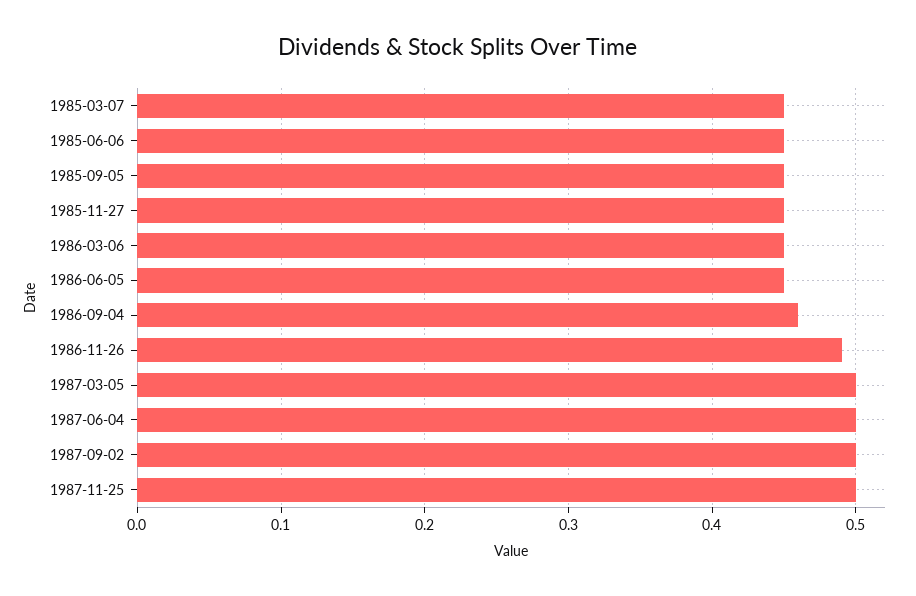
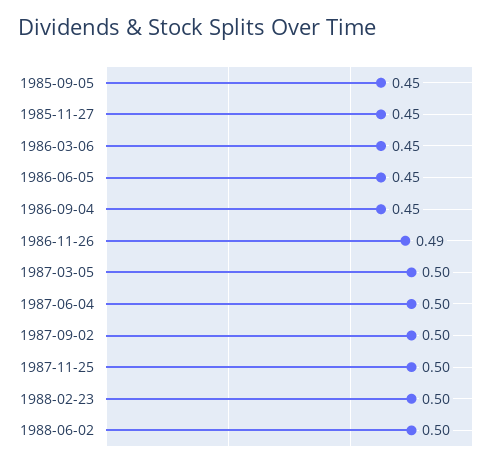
1985-03-07: 0.45 -> none
1985-06-06: 0.45 -> none
1986-09-04: 0.46 -> 0.45
1988-02-23: none -> 0.5
1988-06-02: none -> 0.5

